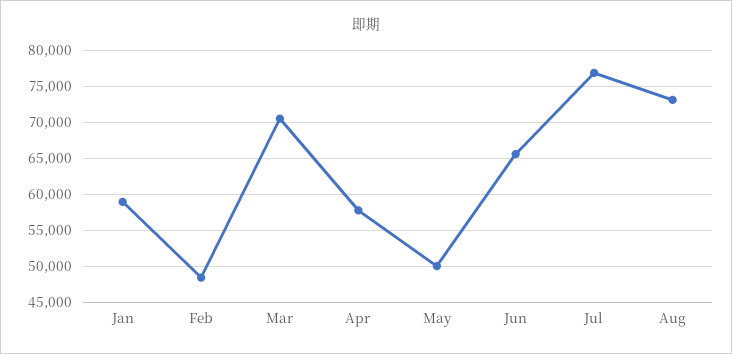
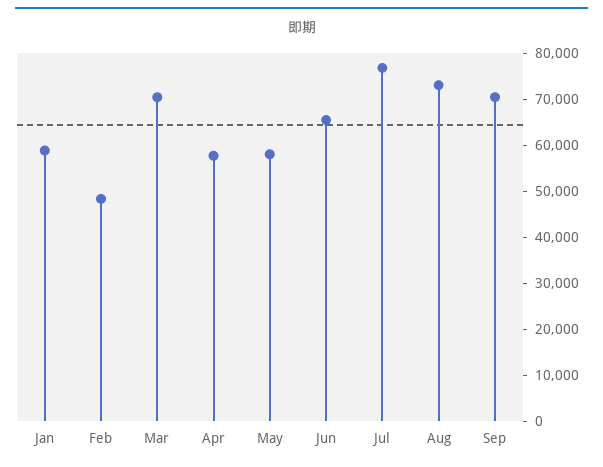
May: 50000 -> 58000
Sep: none -> 70000

